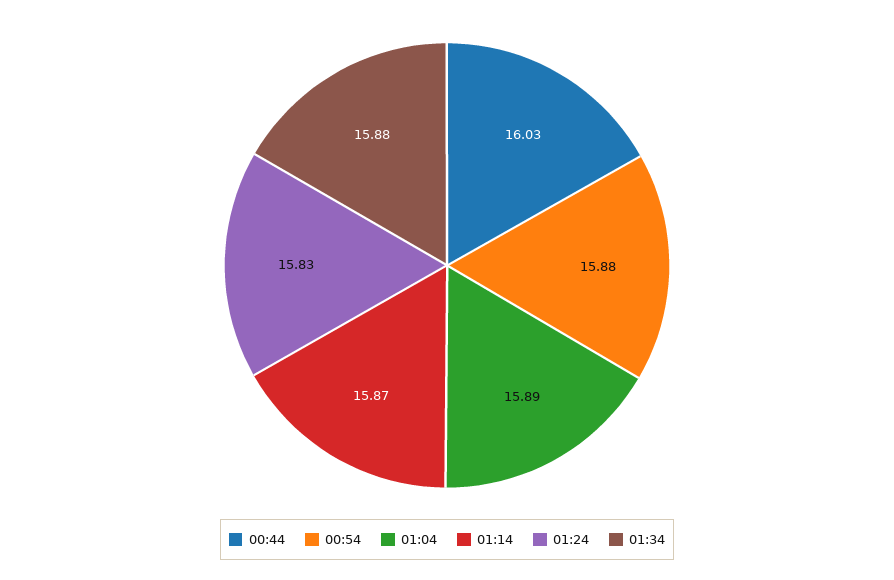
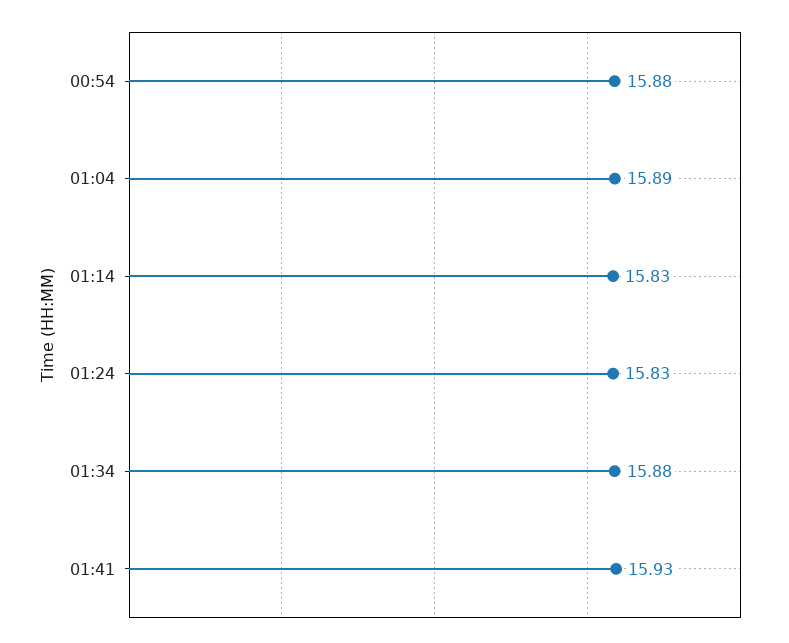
00:44: 16.03 -> none
01:14: 15.87 -> 15.83
01:41: none -> 15.93

